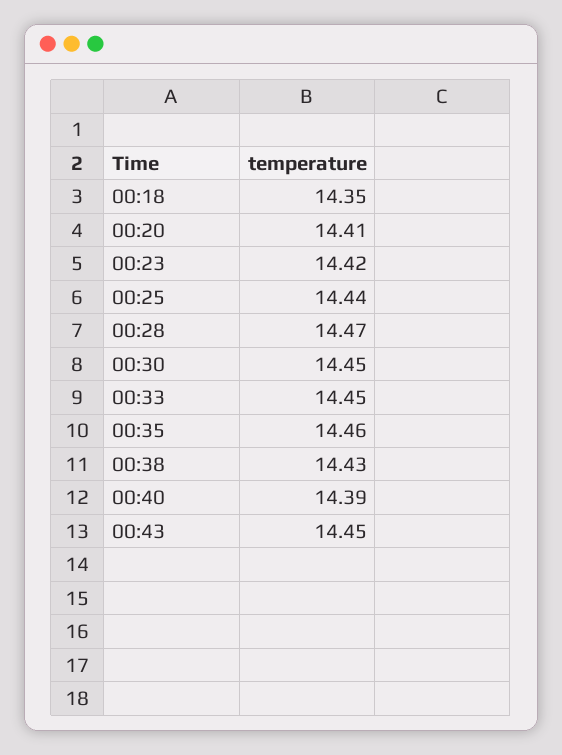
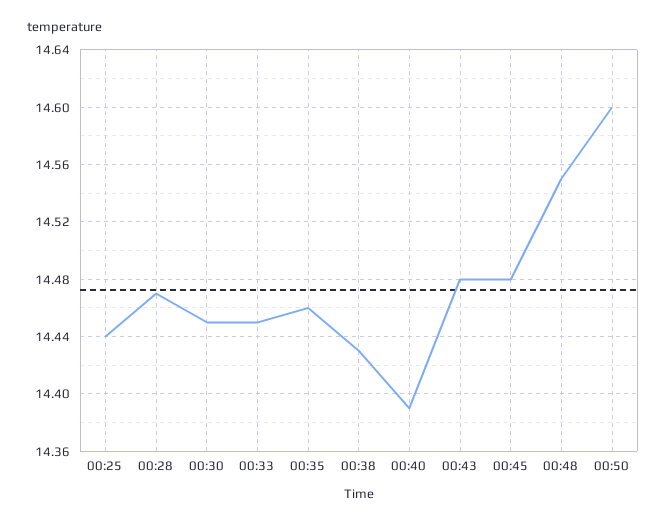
00:18: 14.35 -> none
00:20: 14.41 -> none
00:23: 14.42 -> none
00:43: 14.45 -> 14.48
00:45: none -> 14.48
00:48: none -> 14.55
00:50: none -> 14.6

